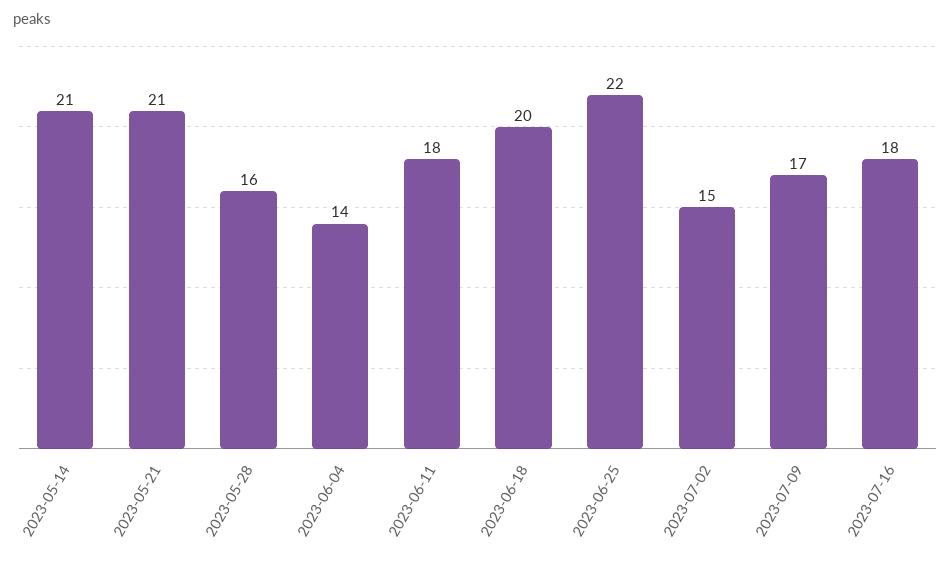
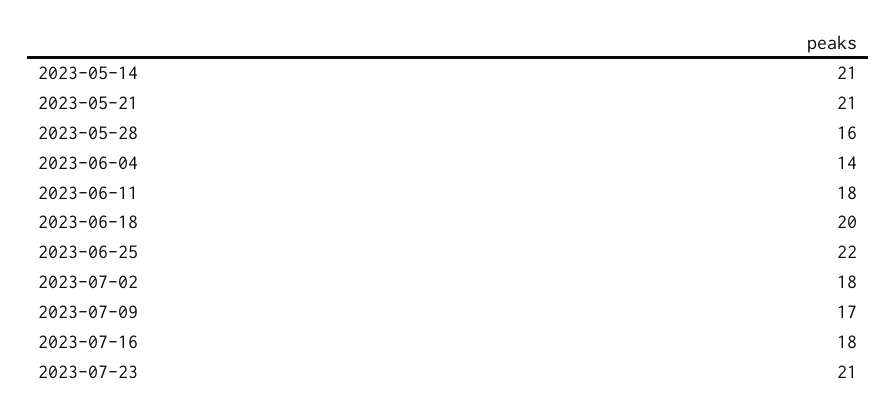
2023-07-02: 15 -> 18
2023-07-23: none -> 21

